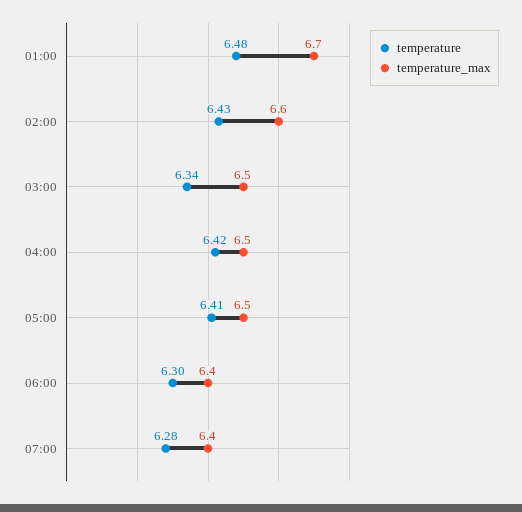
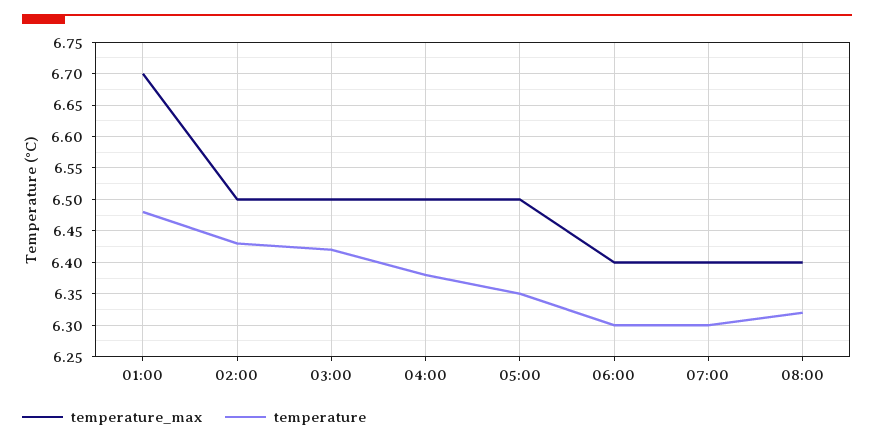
temperature_max, 02:00: 6.6 -> 6.5
temperature, 03:00: 6.34 -> 6.42
temperature, 04:00: 6.42 -> 6.38
temperature, 05:00: 6.41 -> 6.35
temperature, 07:00: 6.28 -> 6.3
temperature_max, 08:00: none -> 6.4
temperature, 08:00: none -> 6.32

